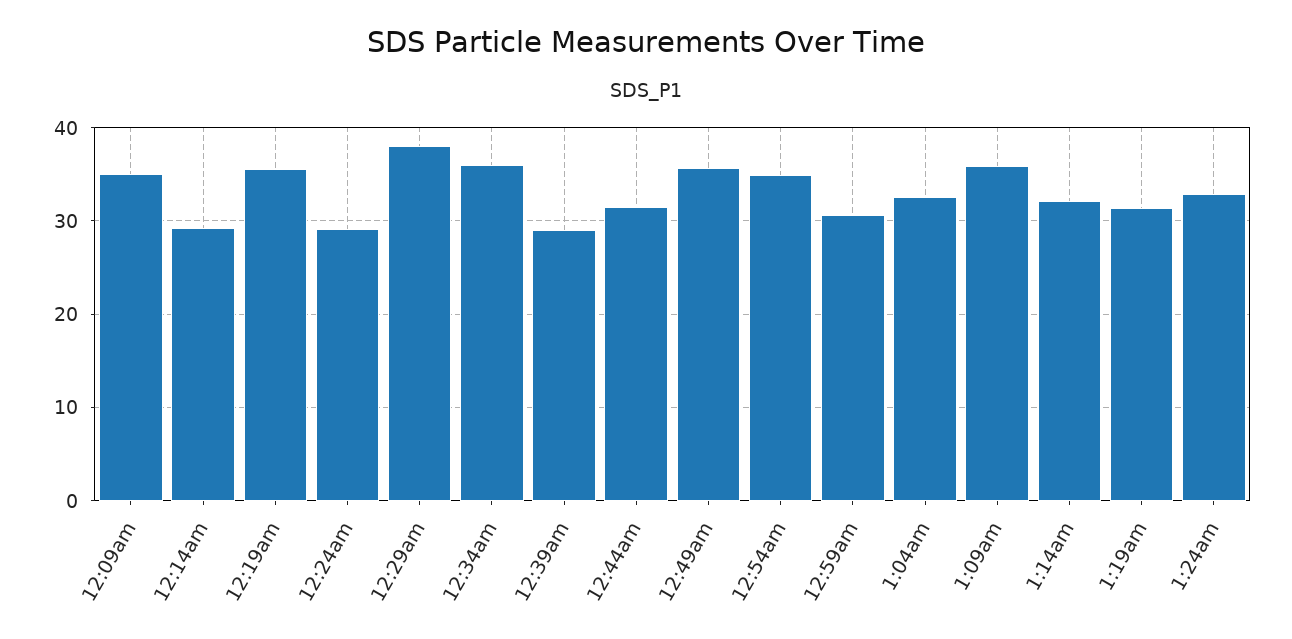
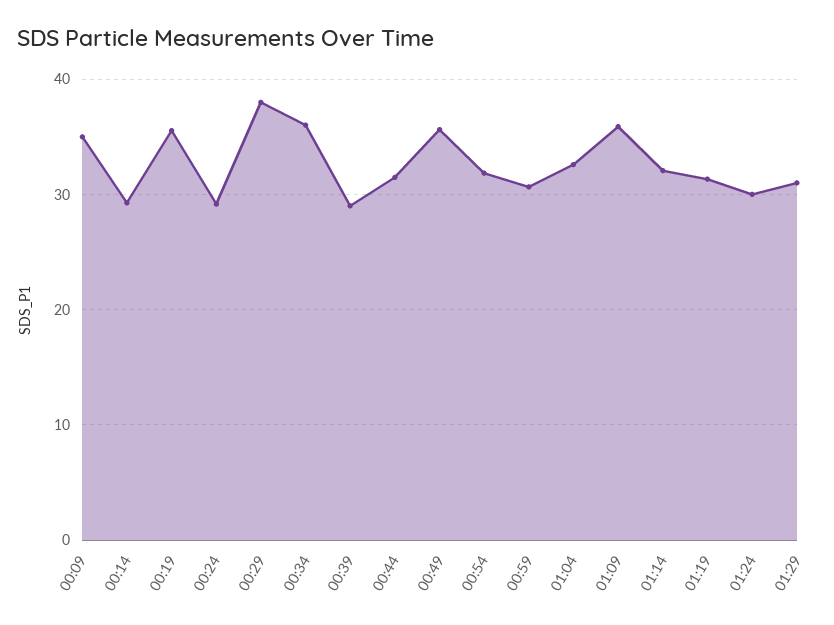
12:54am: 35 -> 32
1:24am: 33 -> 30
01:29: none -> 31

